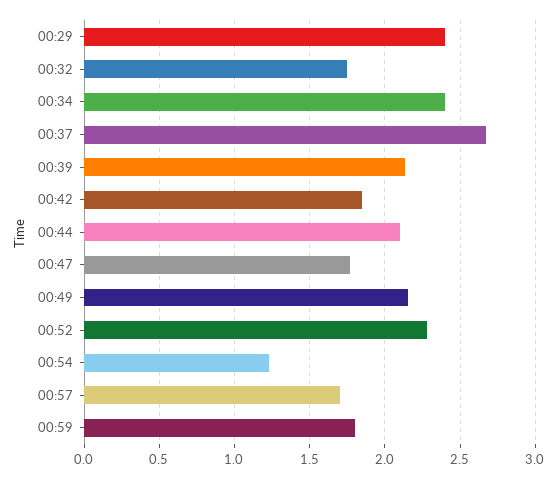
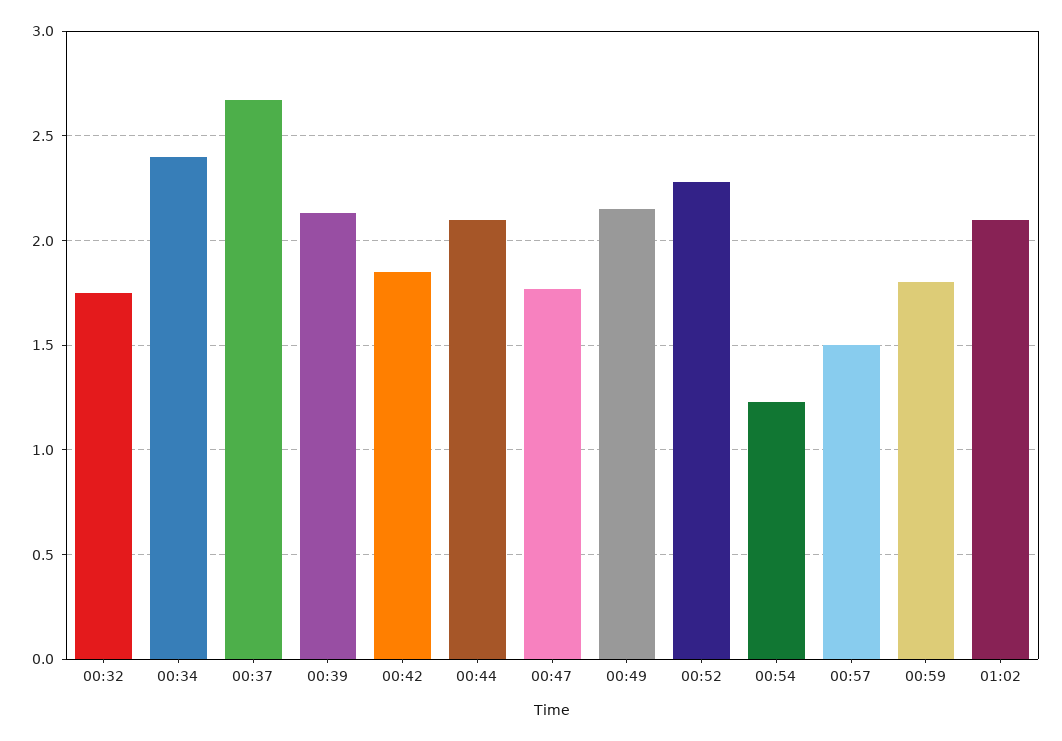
00:29: 2.4 -> none
00:57: 1.7 -> 1.5
01:02: none -> 2.1

